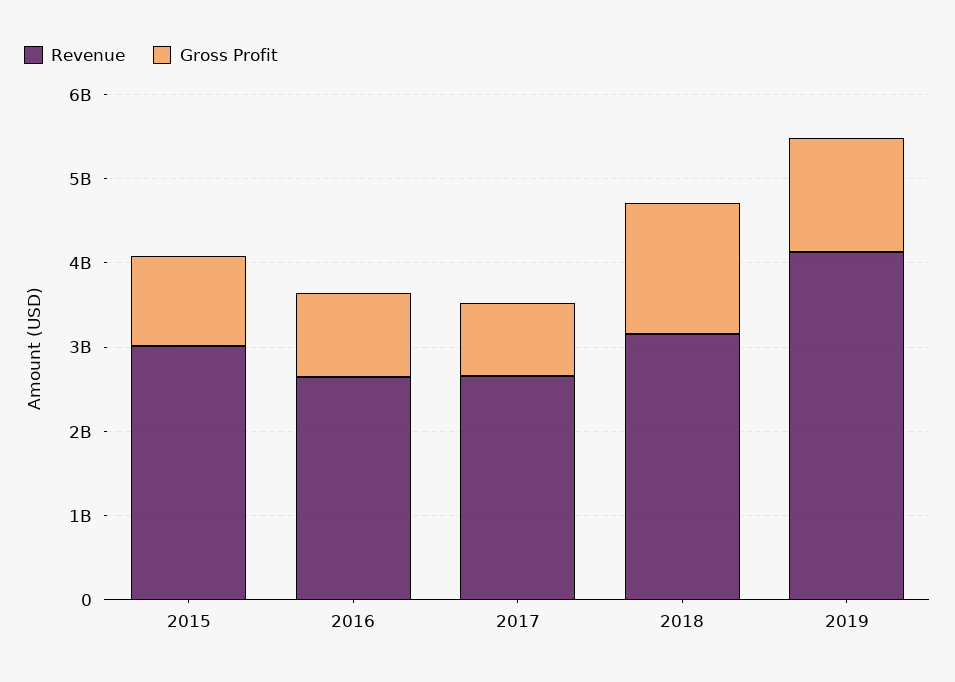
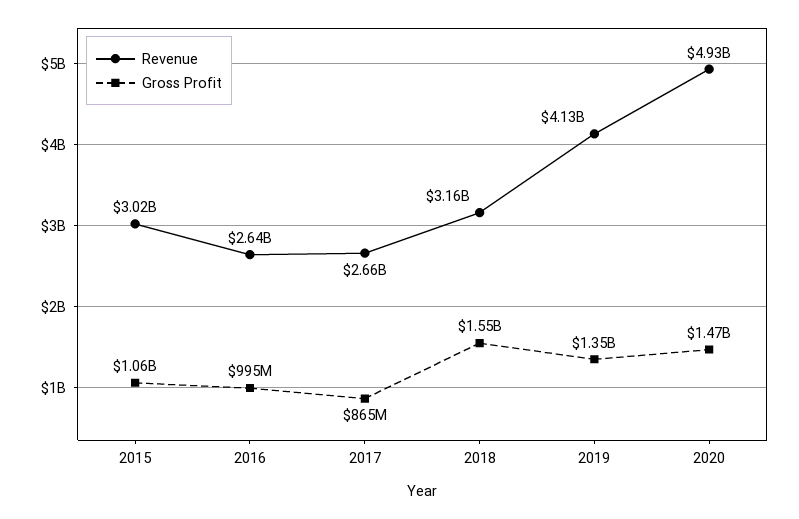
Revenue, 2020: none -> 4930000000
Gross Profit, 2020: none -> 1470000000

